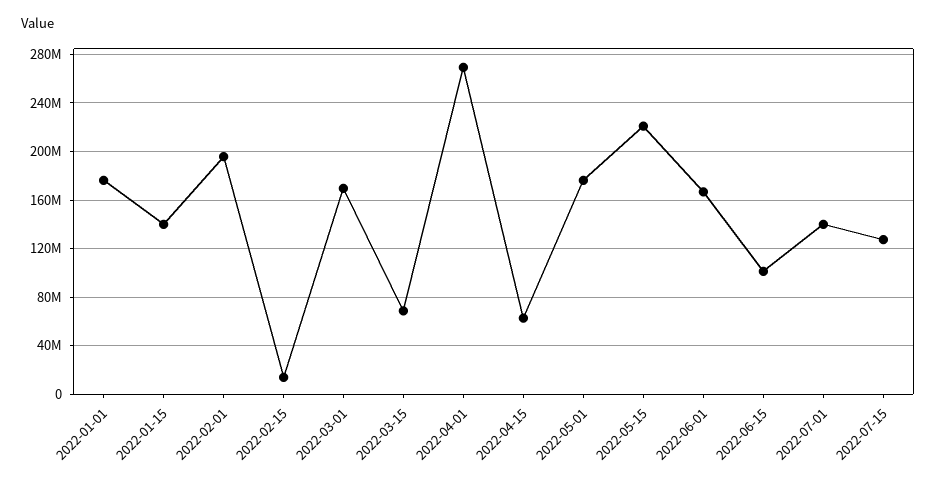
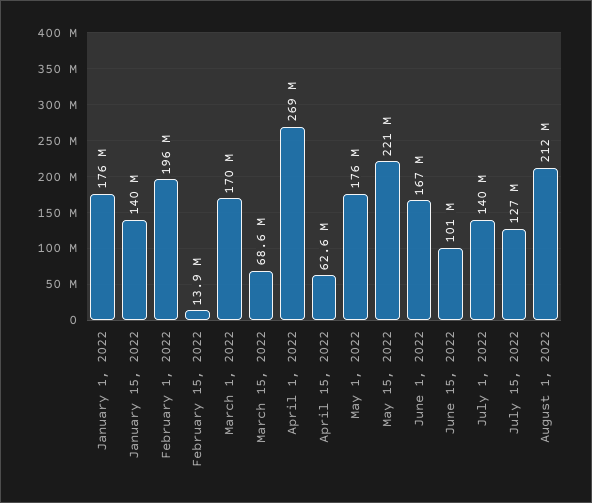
August 1, 2022: none -> 212000000

